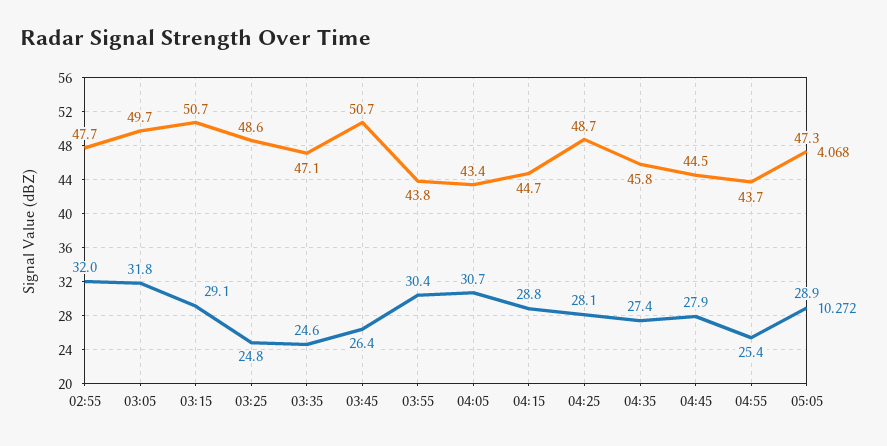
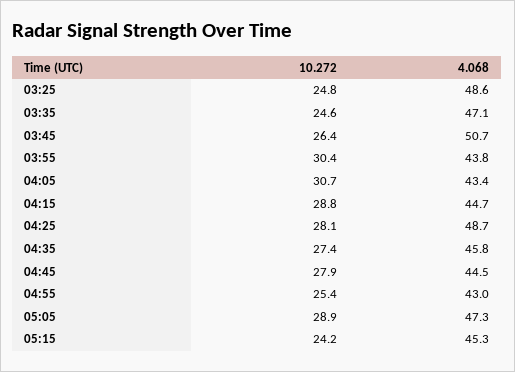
4.068, 02:55: 47.7 -> none
10.272, 02:55: 32 -> none
4.068, 03:05: 49.7 -> none
10.272, 03:05: 31.8 -> none
4.068, 03:15: 50.7 -> none
10.272, 03:15: 29.1 -> none
4.068, 04:55: 43.7 -> 43
10.272, 05:15: none -> 24.2
4.068, 05:15: none -> 45.3

